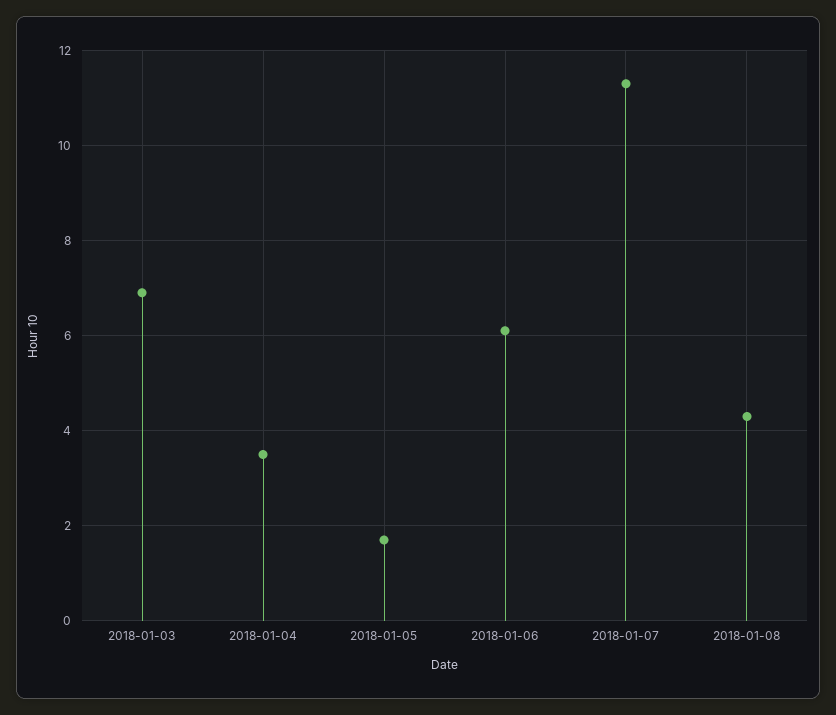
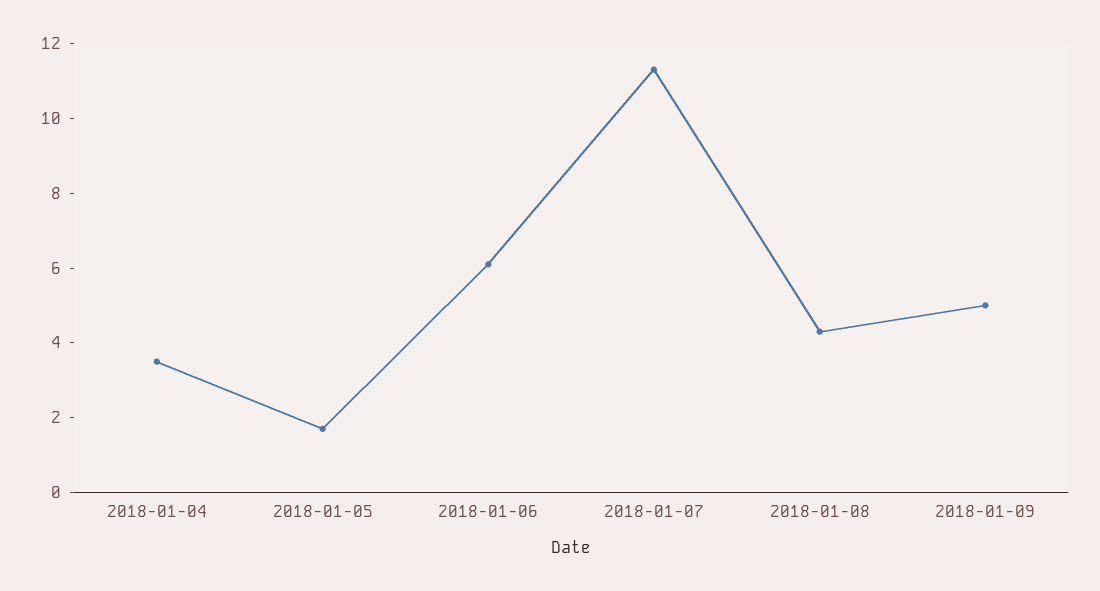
2018-01-03: 7 -> none
2018-01-09: none -> 5

